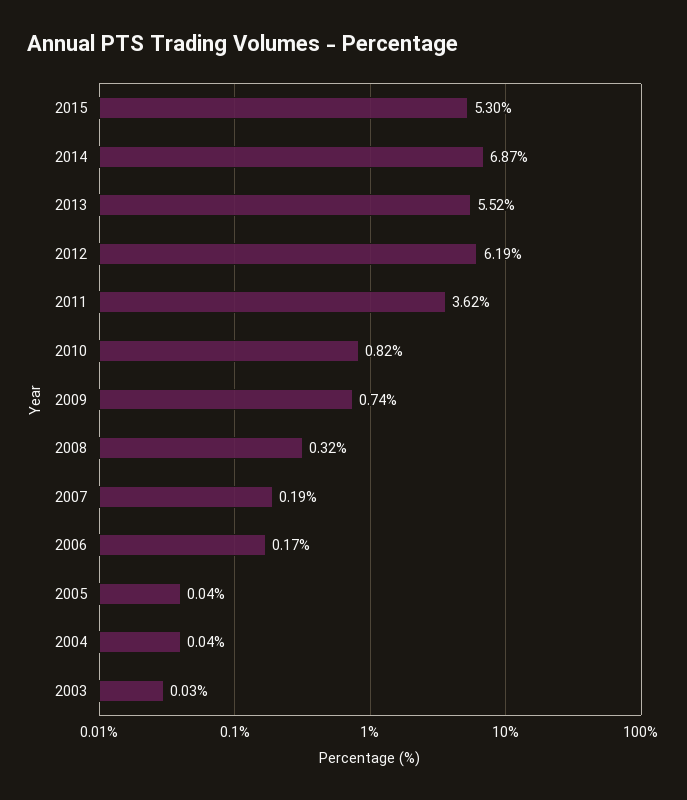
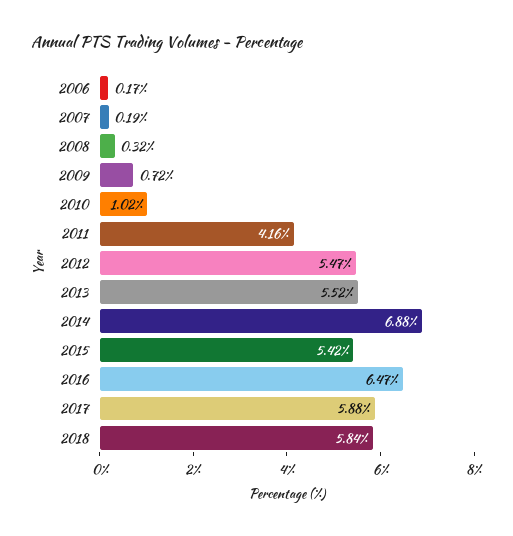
2015: 5.3 -> 5.42
2014: 6.87 -> 6.88
2012: 6.19 -> 5.47
2011: 3.62 -> 4.16
2010: 0.82 -> 1.02
2009: 0.74 -> 0.72
2005: 0.04 -> none
2004: 0.04 -> none
2003: 0.03 -> none
2016: none -> 6.47
2017: none -> 5.88
2018: none -> 5.84

